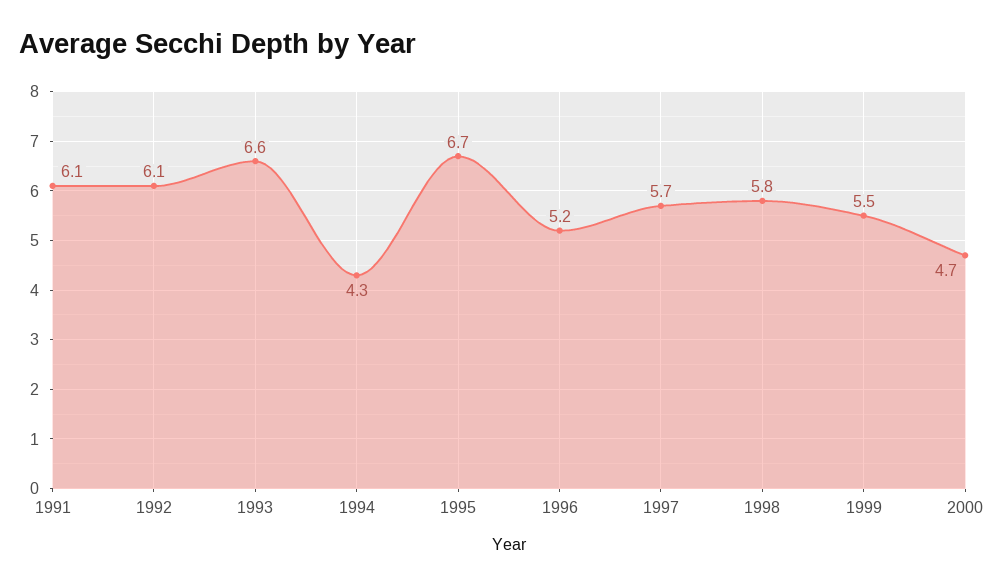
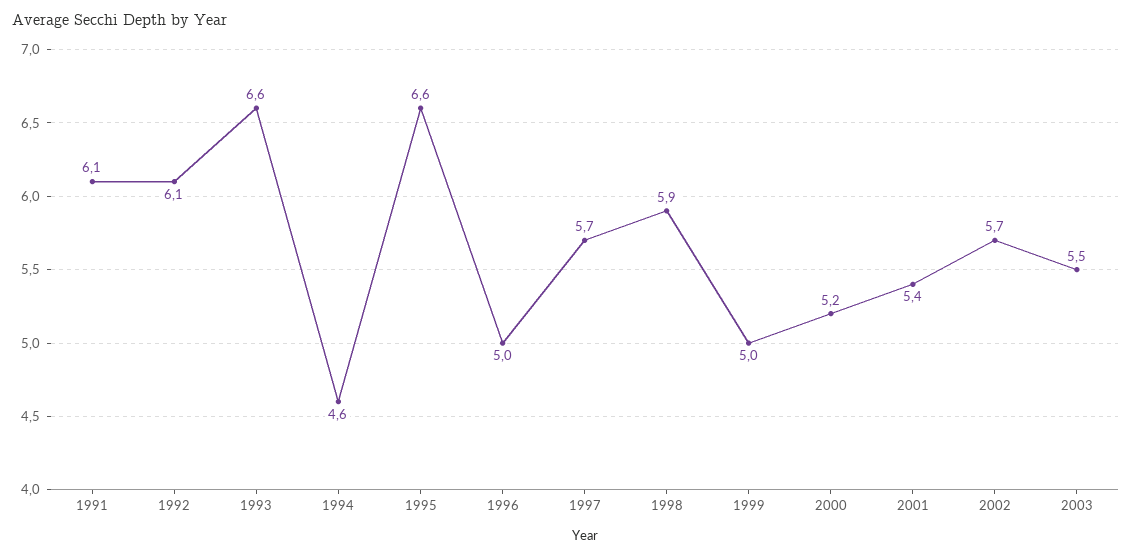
1994: 4.3 -> 4.6
1995: 6.7 -> 6.6
1996: 5.2 -> 5
1998: 5.8 -> 5.9
1999: 5.5 -> 5
2000: 4.7 -> 5.2
2001: none -> 5.4
2002: none -> 5.7
2003: none -> 5.5

